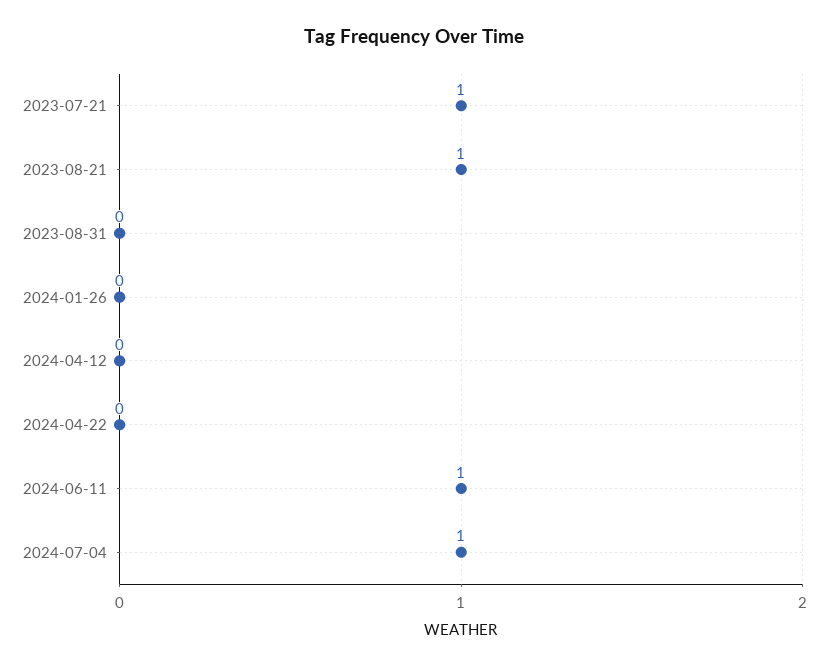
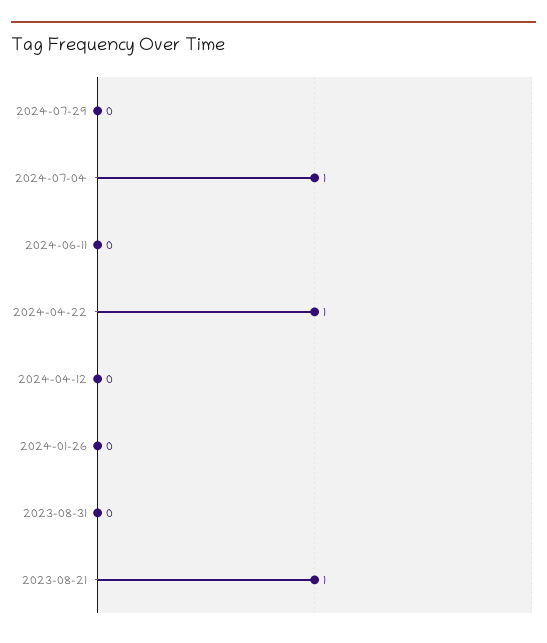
2023-07-21: 1 -> none
2024-04-22: 0 -> 1
2024-06-11: 1 -> 0
2024-07-29: none -> 0

